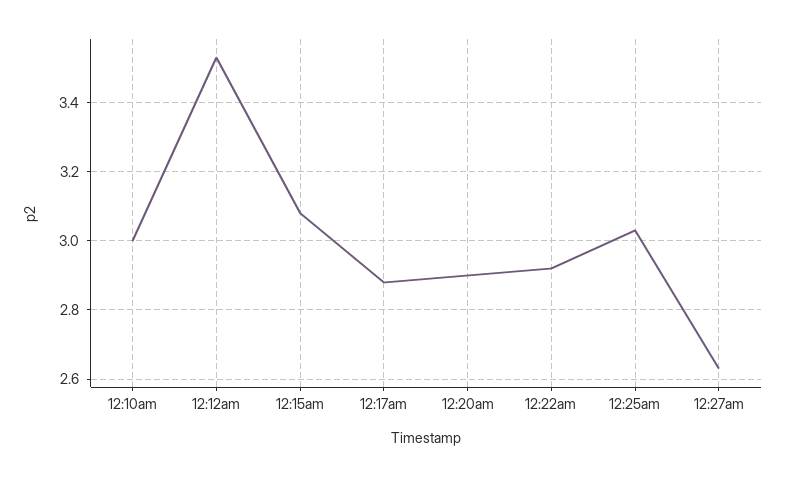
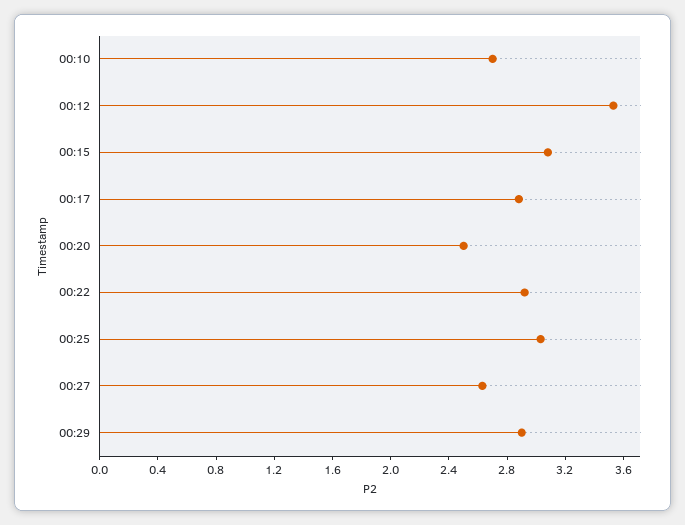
12:10am: 3 -> 2.7
12:20am: 2.9 -> 2.5
00:29: none -> 2.9

